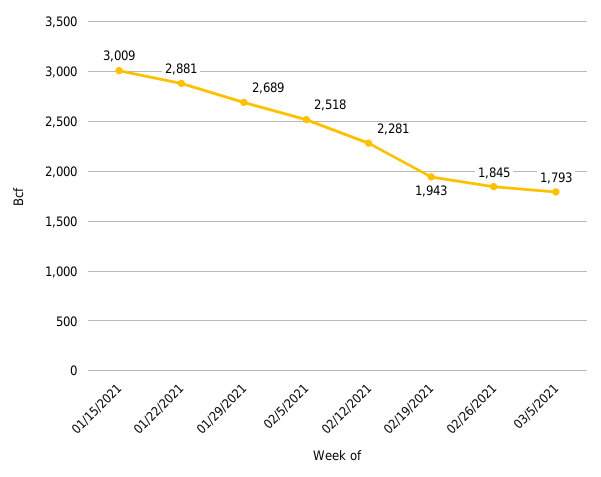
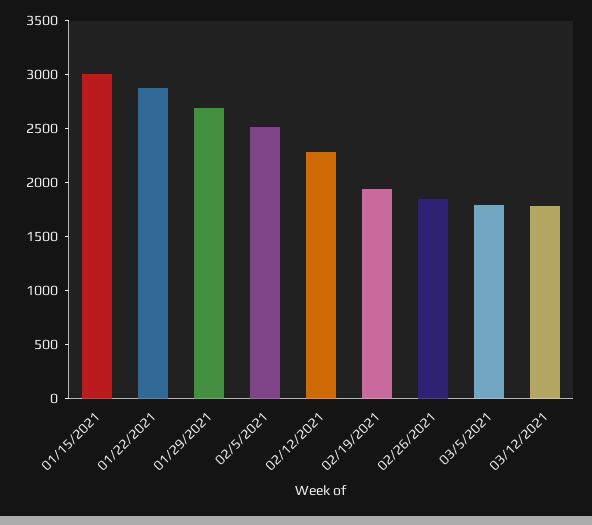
03/12/2021: none -> 1800

